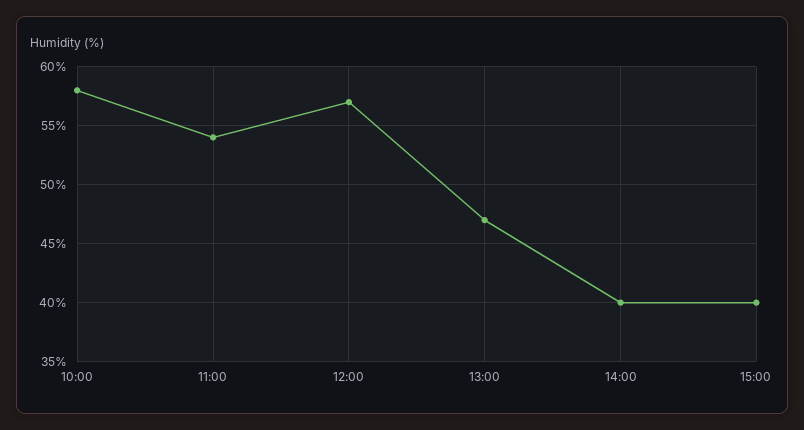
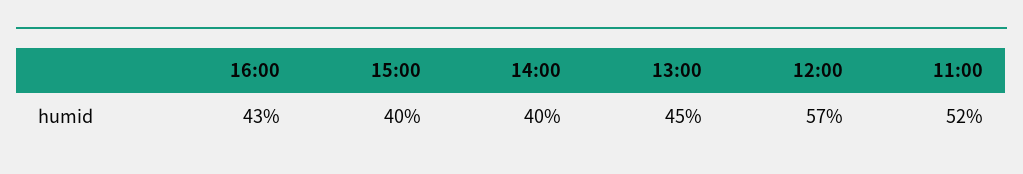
10:00: 58 -> none
11:00: 54 -> 52
13:00: 47 -> 45
16:00: none -> 43

